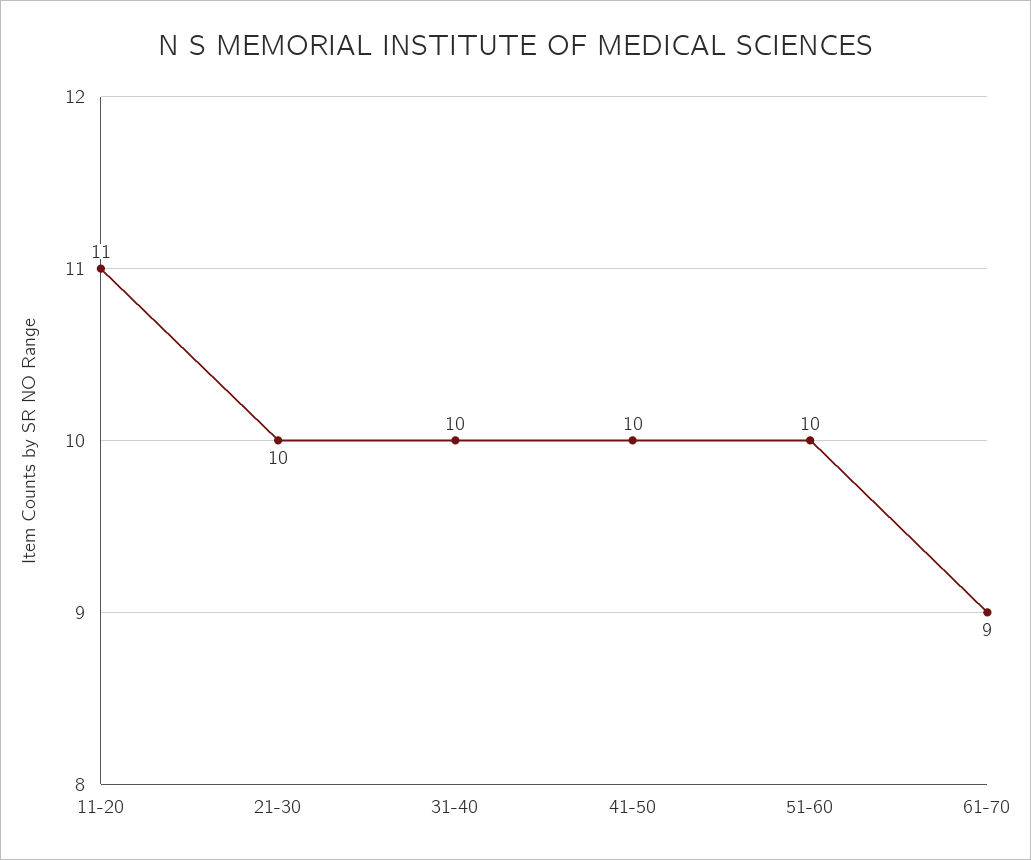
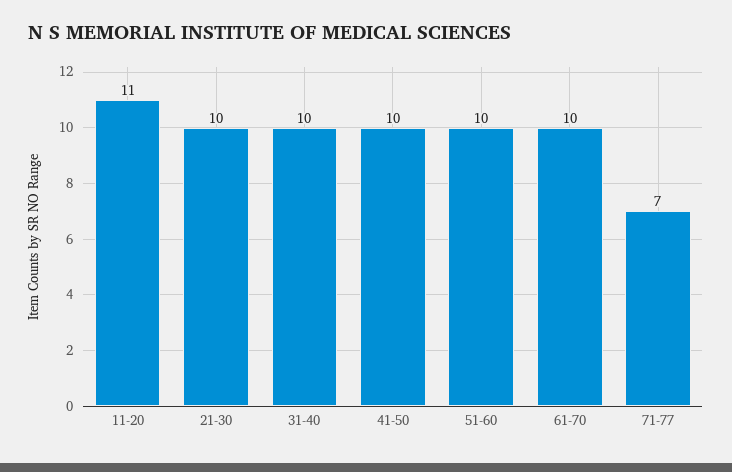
61-70: 9 -> 10
71-77: none -> 7

